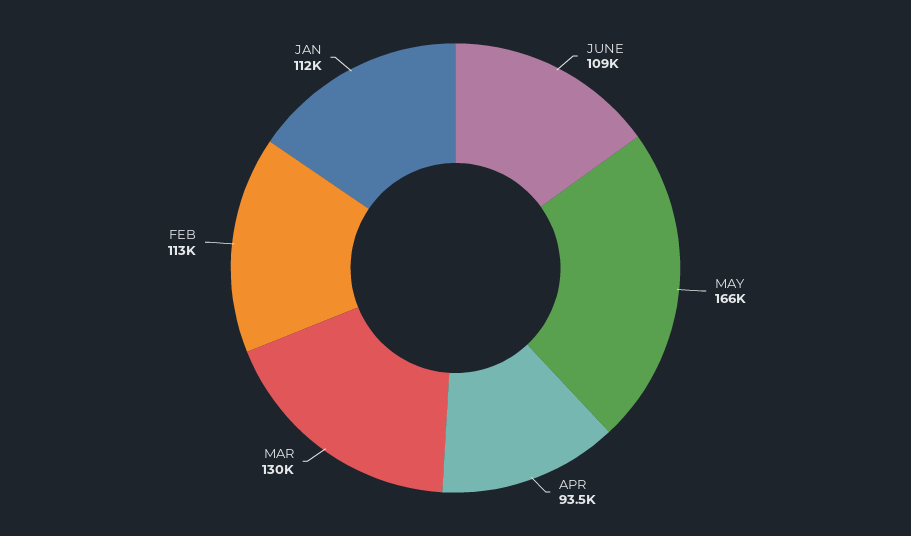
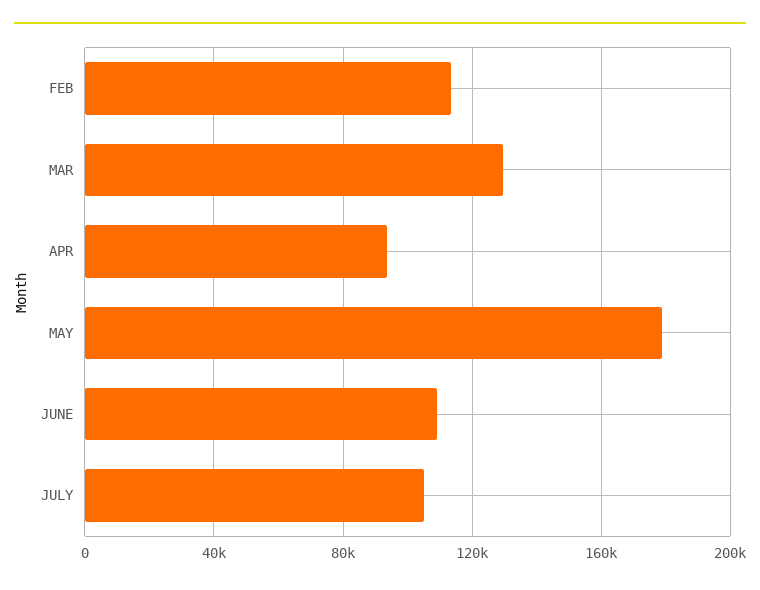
MAY: 166000 -> 180000
JAN: 112000 -> none
JULY: none -> 105000

